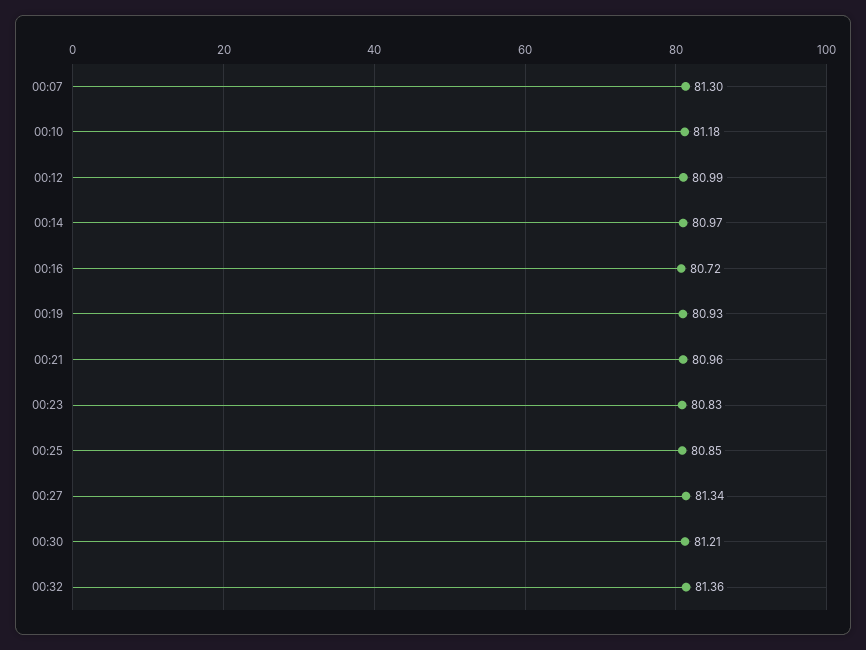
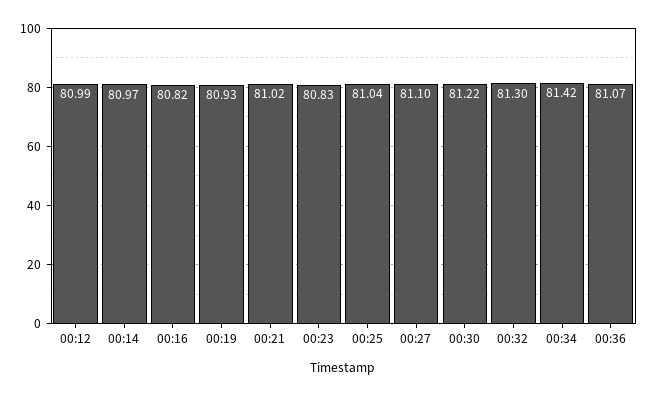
00:07: 81.3 -> none
00:10: 81.18 -> none
00:16: 80.72 -> 80.82
00:21: 80.96 -> 81.02
00:25: 80.85 -> 81.04
00:27: 81.34 -> 81.1
00:30: 81.21 -> 81.22
00:32: 81.36 -> 81.3
00:34: none -> 81.42
00:36: none -> 81.07

